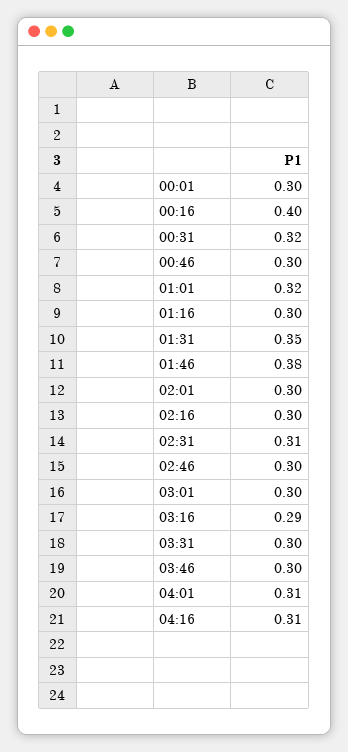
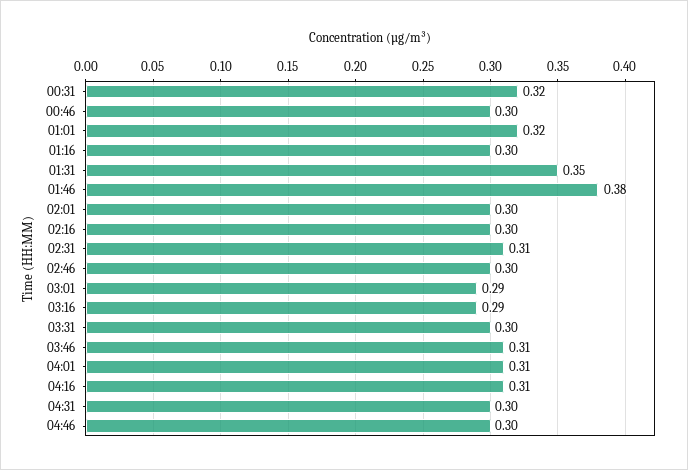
00:01: 0.3 -> none
00:16: 0.4 -> none
03:01: 0.3 -> 0.29
03:46: 0.3 -> 0.31
04:31: none -> 0.3
04:46: none -> 0.3

